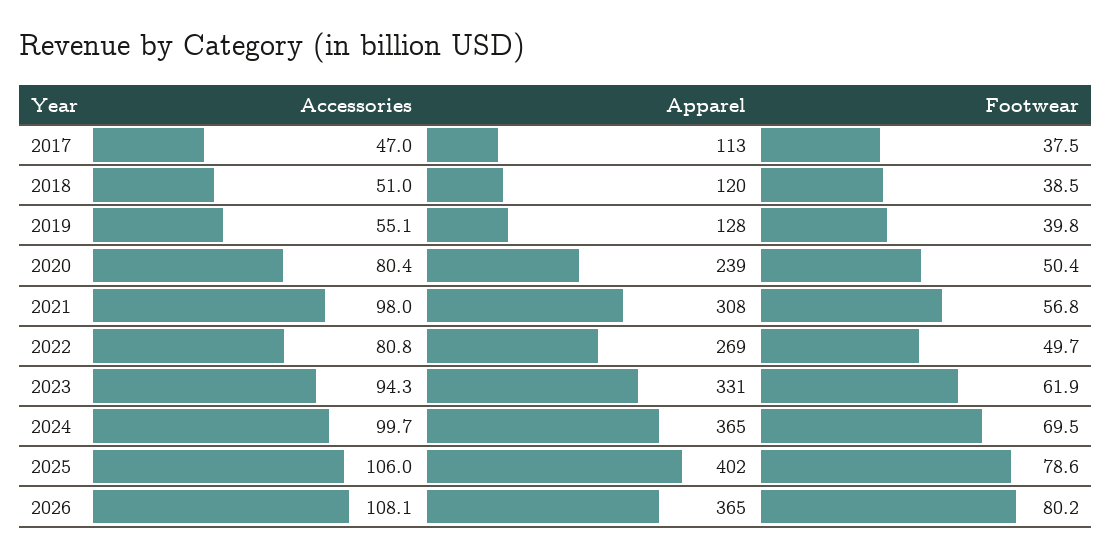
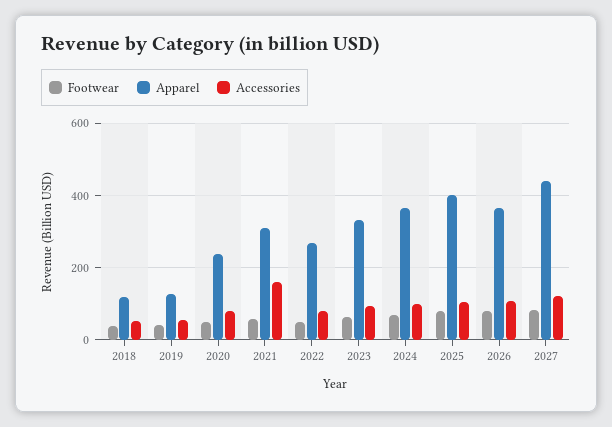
Accessories, 2017: 47 -> none
Apparel, 2017: 113 -> none
Footwear, 2017: 37.5 -> none
Accessories, 2021: 98 -> 160
Footwear, 2027: none -> 80
Apparel, 2027: none -> 440
Accessories, 2027: none -> 120

